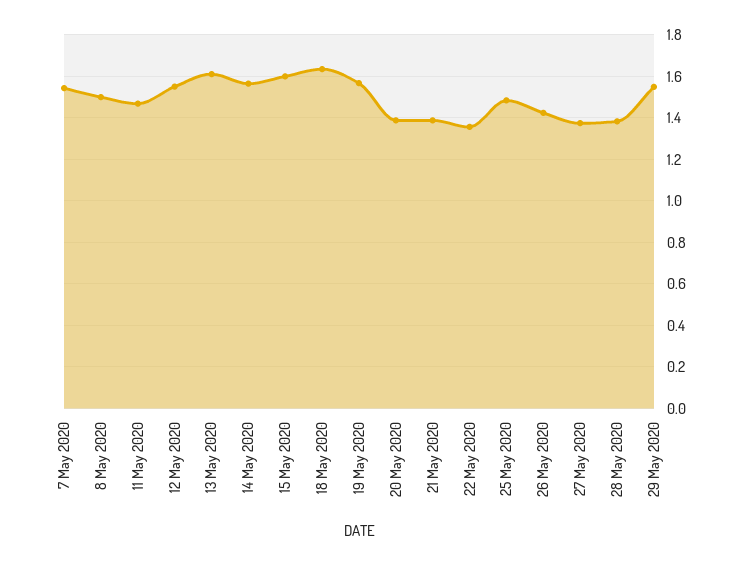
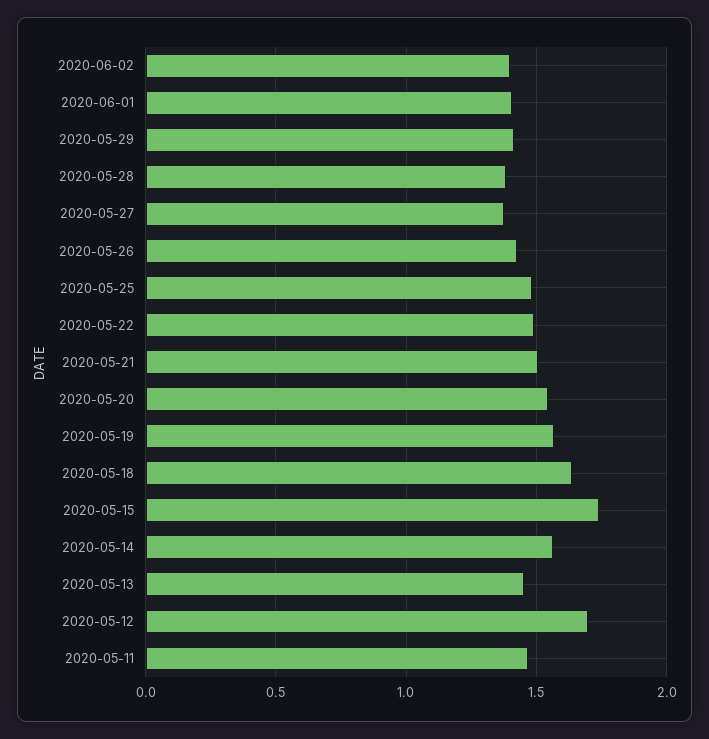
7 May 2020: 1.55 -> none
8 May 2020: 1.5 -> none
12 May 2020: 1.55 -> 1.7
13 May 2020: 1.6 -> 1.45
15 May 2020: 1.6 -> 1.75
20 May 2020: 1.4 -> 1.55
21 May 2020: 1.4 -> 1.5
22 May 2020: 1.35 -> 1.5
29 May 2020: 1.55 -> 1.4
2020-06-02: none -> 1.4
2020-06-01: none -> 1.4

